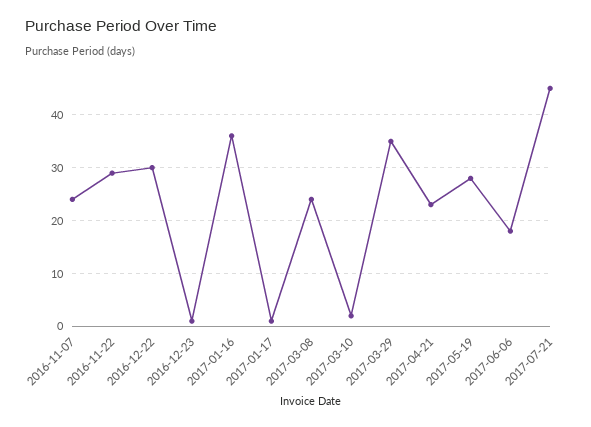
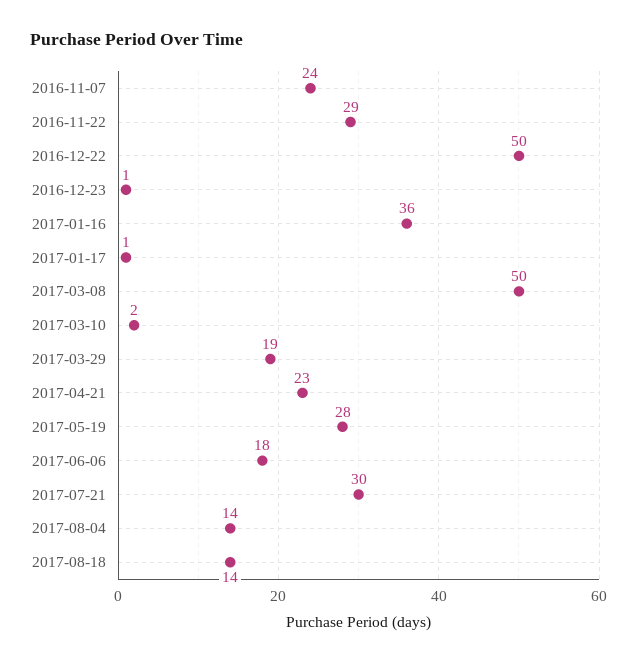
2016-12-22: 30 -> 50
2017-03-08: 25 -> 50
2017-03-29: 35 -> 19
2017-07-21: 45 -> 30
2017-08-04: none -> 14
2017-08-18: none -> 14

